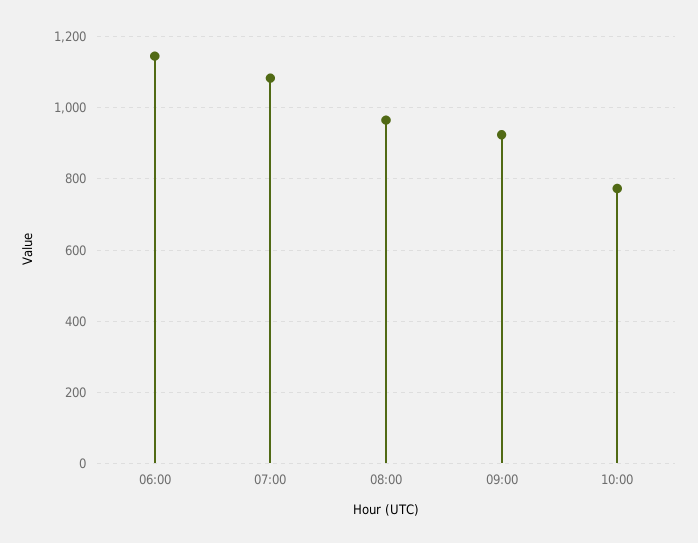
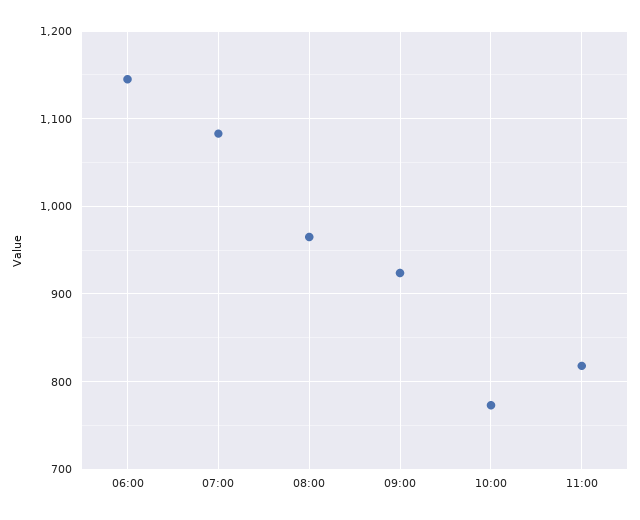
11:00: none -> 820

